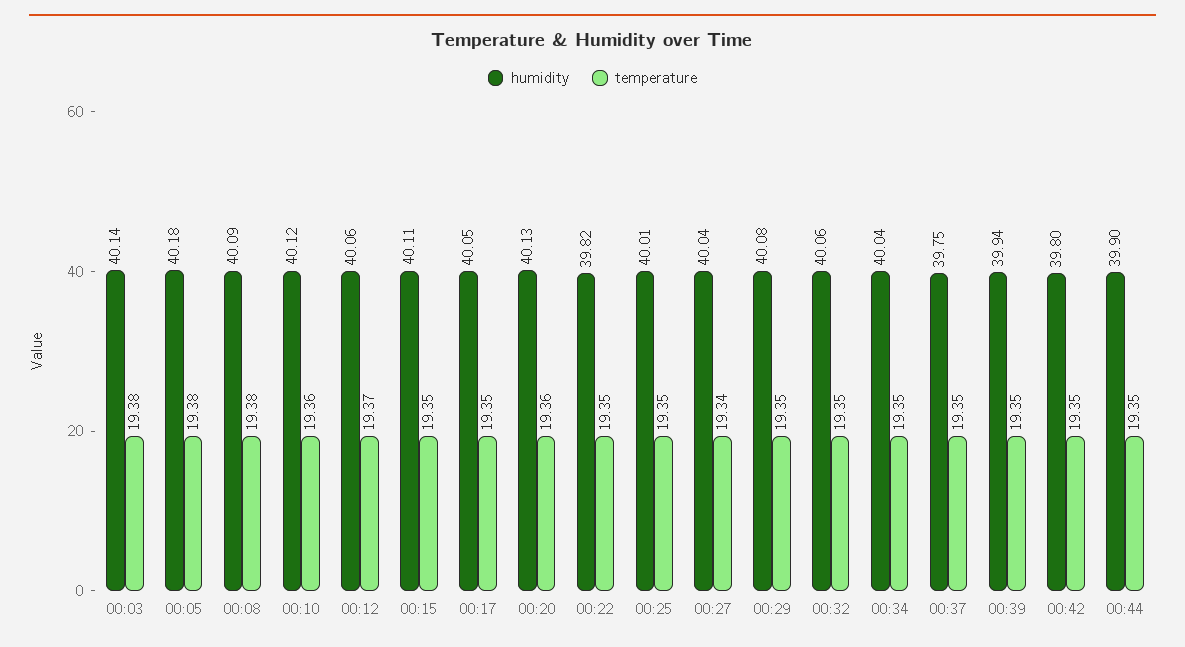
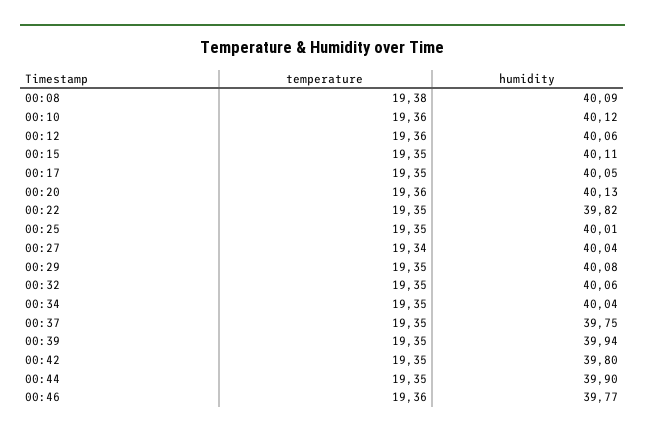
humidity, 00:03: 40.14 -> none
temperature, 00:03: 19.38 -> none
humidity, 00:05: 40.18 -> none
temperature, 00:05: 19.38 -> none
temperature, 00:12: 19.37 -> 19.36
temperature, 00:46: none -> 19.36
humidity, 00:46: none -> 39.77

